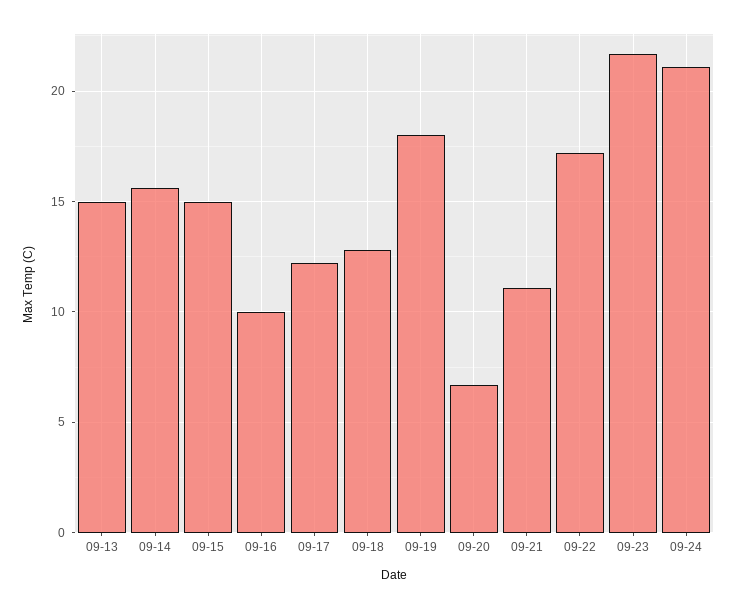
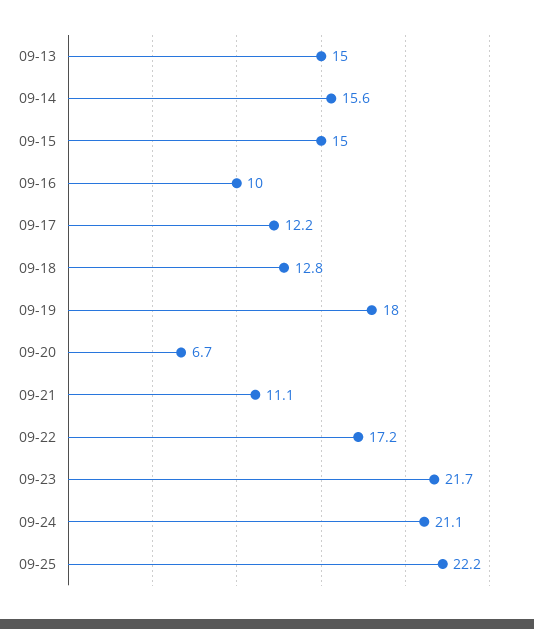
09-25: none -> 22.2

